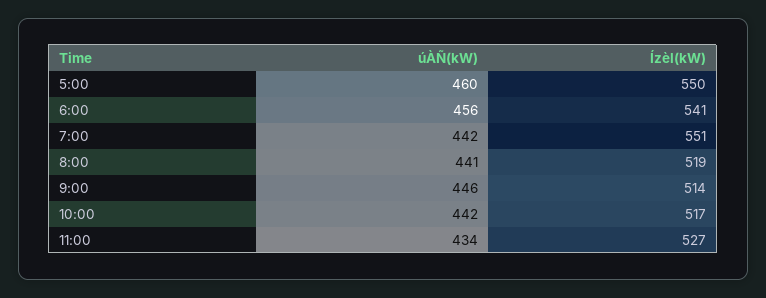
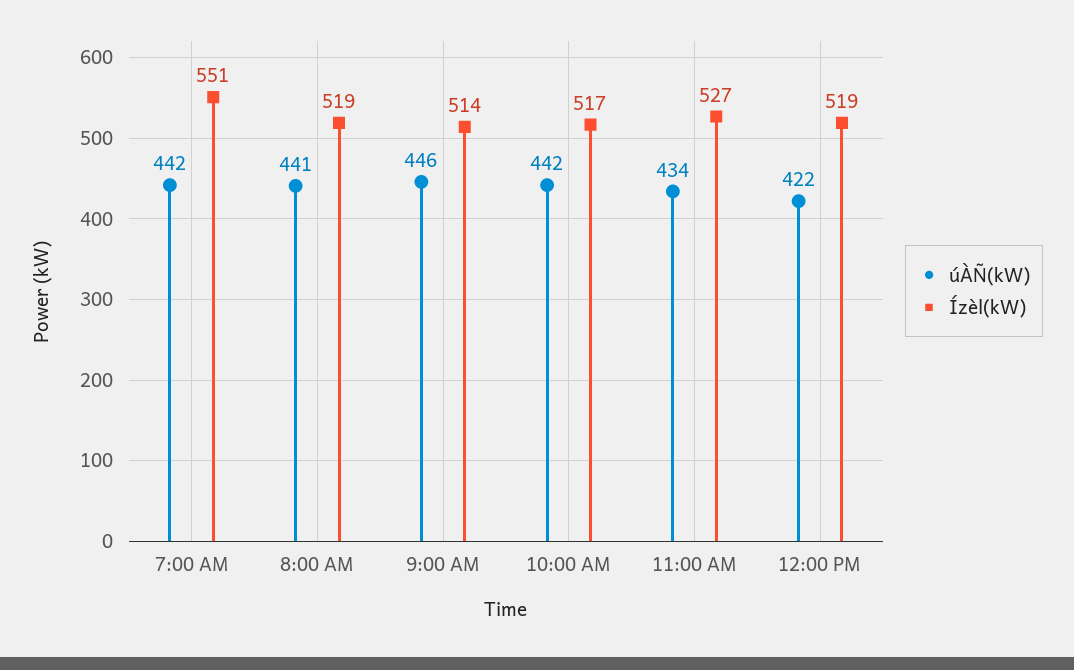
úÀÑ(kW), 5:00: 460 -> none
Ízèl(kW), 5:00: 550 -> none
úÀÑ(kW), 6:00: 456 -> none
Ízèl(kW), 6:00: 541 -> none
úÀÑ(kW), 12:00 PM: none -> 422
Ízèl(kW), 12:00 PM: none -> 519

